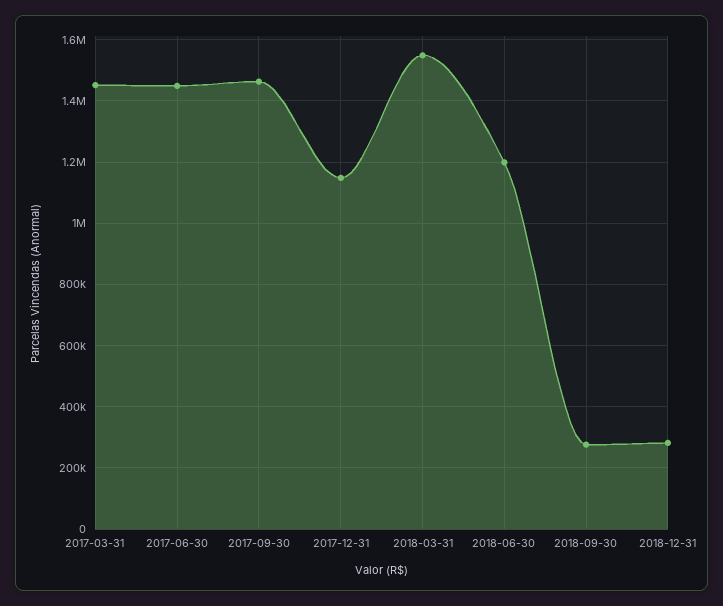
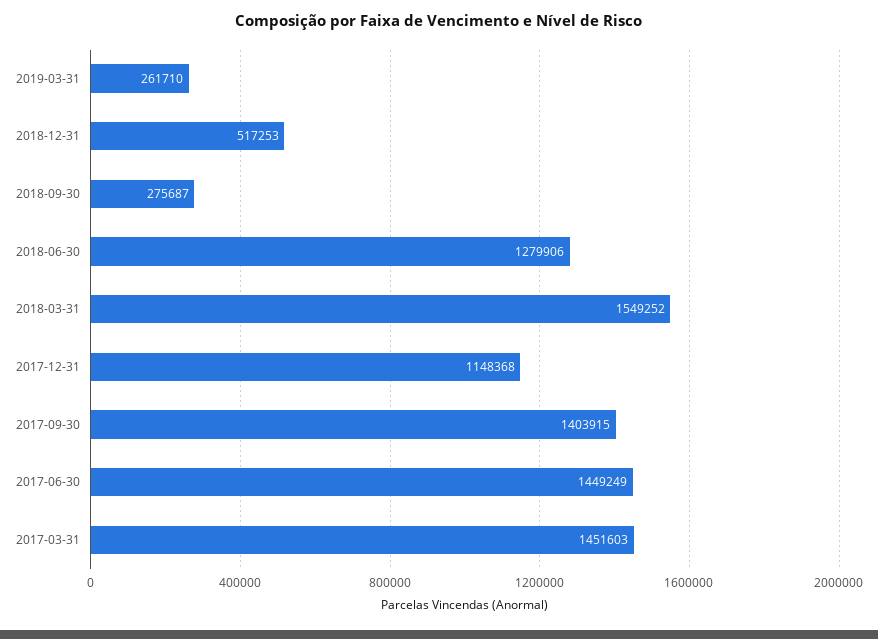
2017-09-30: 1460000 -> 1403915
2018-06-30: 1200000 -> 1279906
2018-12-31: 280000 -> 517253
2019-03-31: none -> 261710

